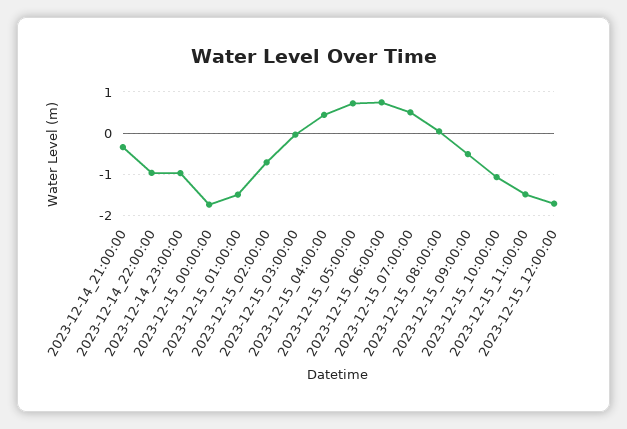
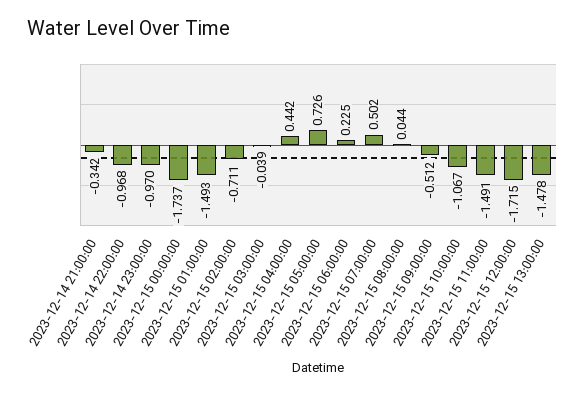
2023-12-15_06:00:00: 0.8 -> 0.225
2023-12-15 13:00:00: none -> -1.478

